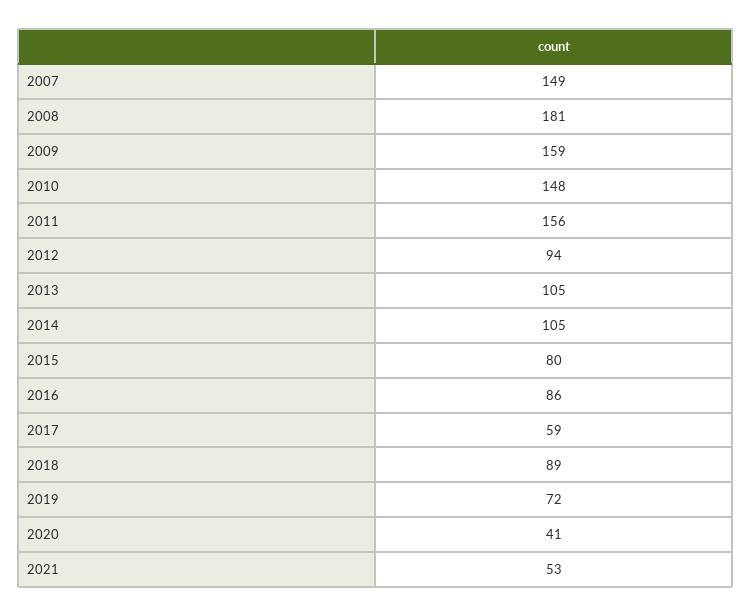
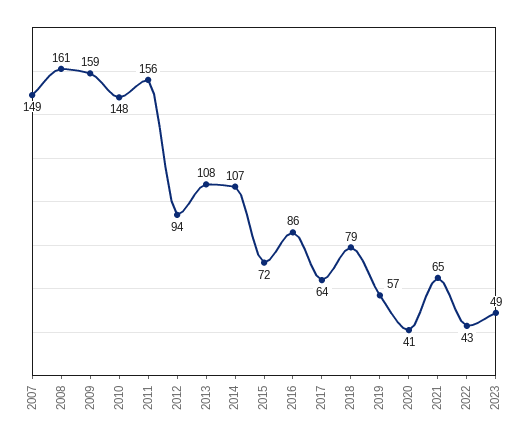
2008: 181 -> 161
2013: 105 -> 108
2014: 105 -> 107
2015: 80 -> 72
2017: 59 -> 64
2018: 89 -> 79
2019: 72 -> 57
2021: 53 -> 65
2022: none -> 43
2023: none -> 49

